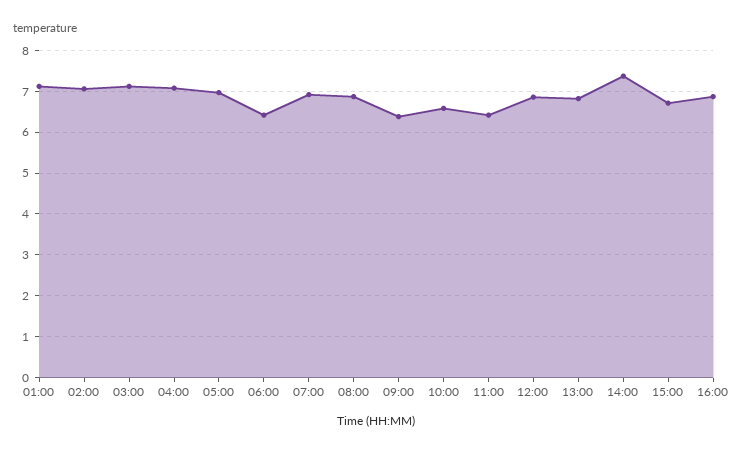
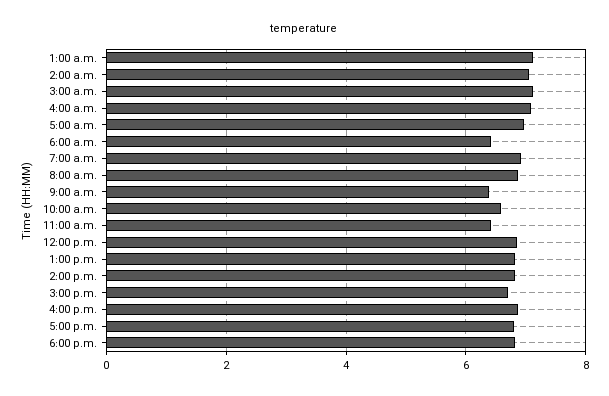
14:00: 7.4 -> 6.8
5:00 p.m.: none -> 6.8
6:00 p.m.: none -> 6.8

